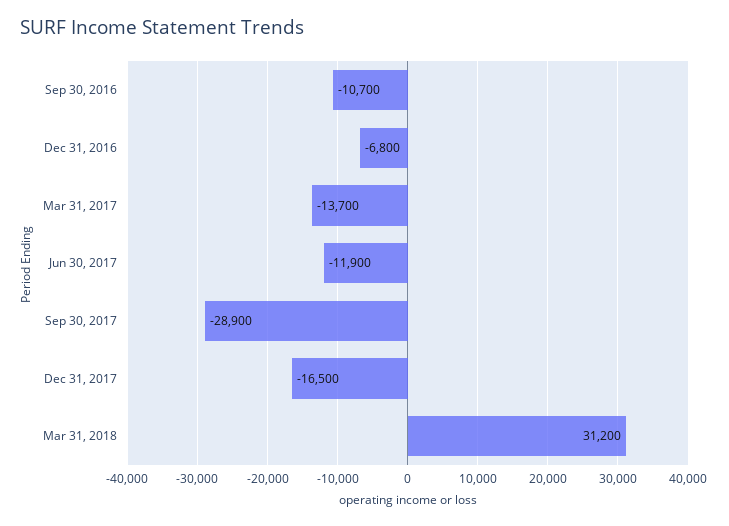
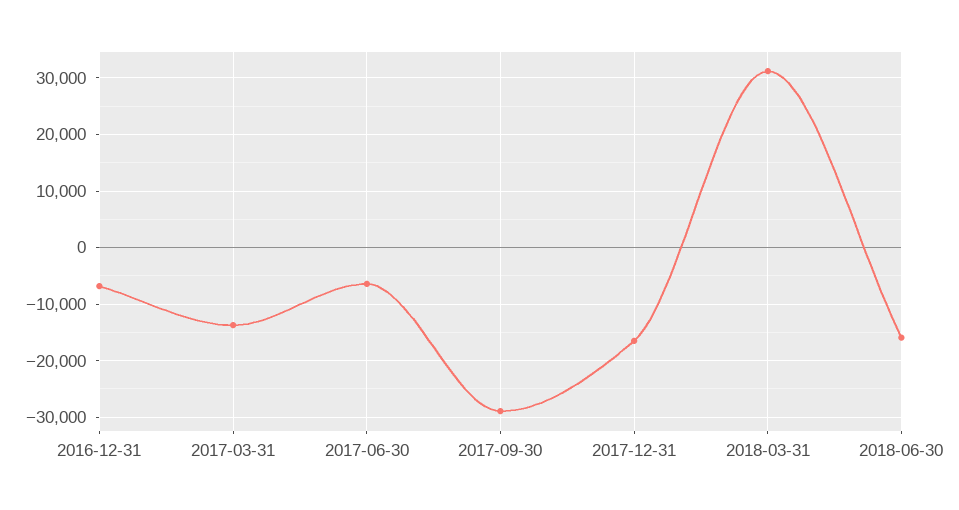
Sep 30, 2016: -10700 -> none
Jun 30, 2017: -11900 -> -6000
2018-06-30: none -> -16000

